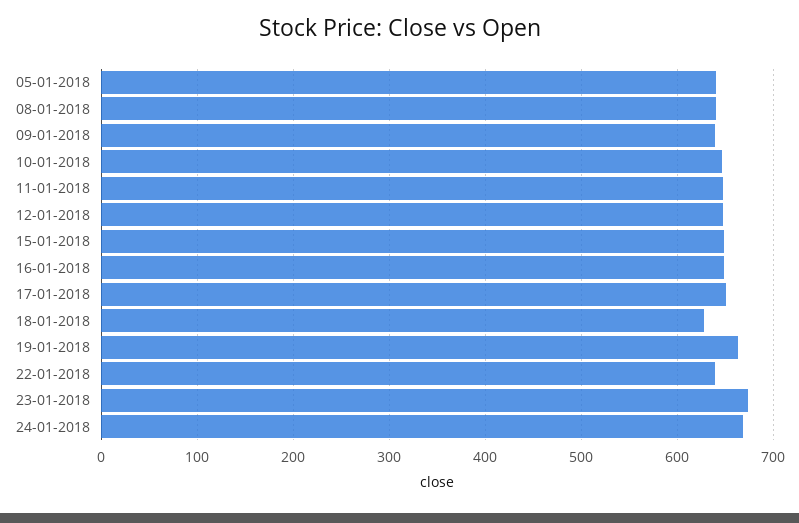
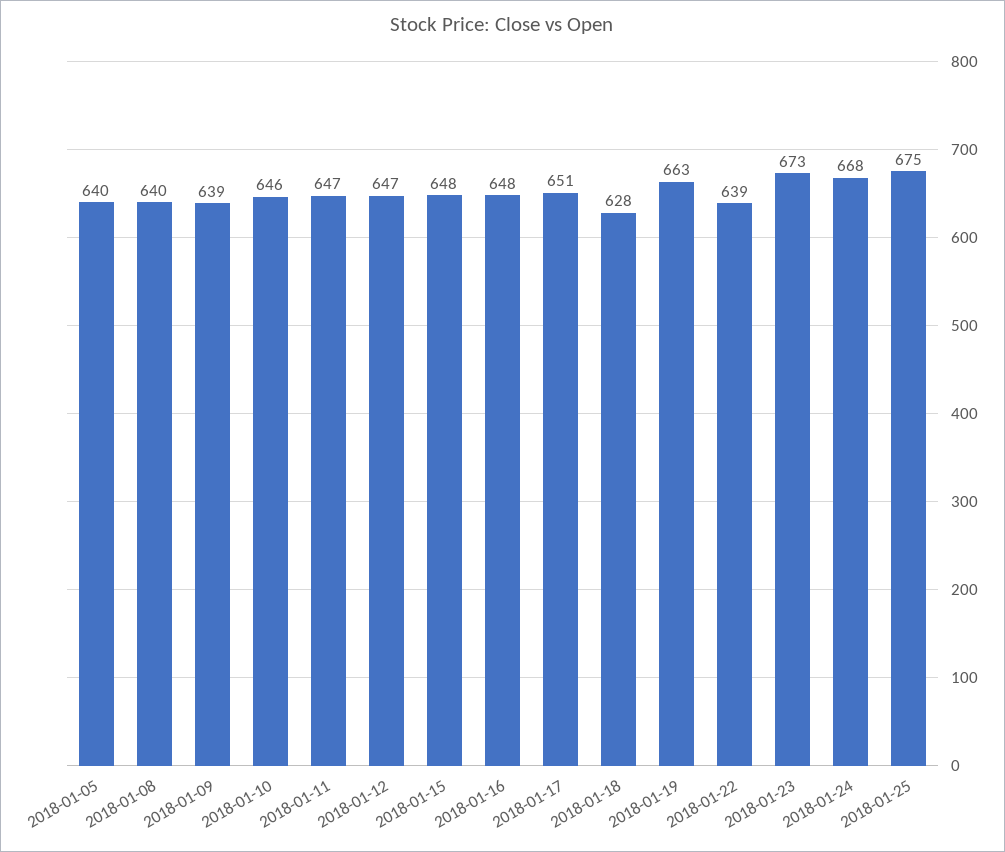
2018-01-25: none -> 675

